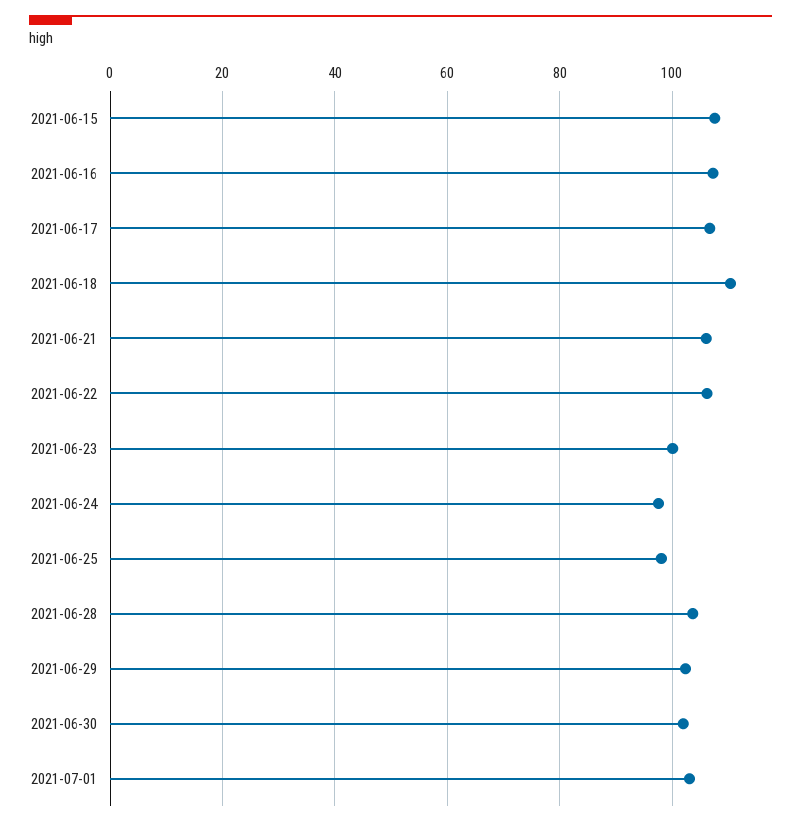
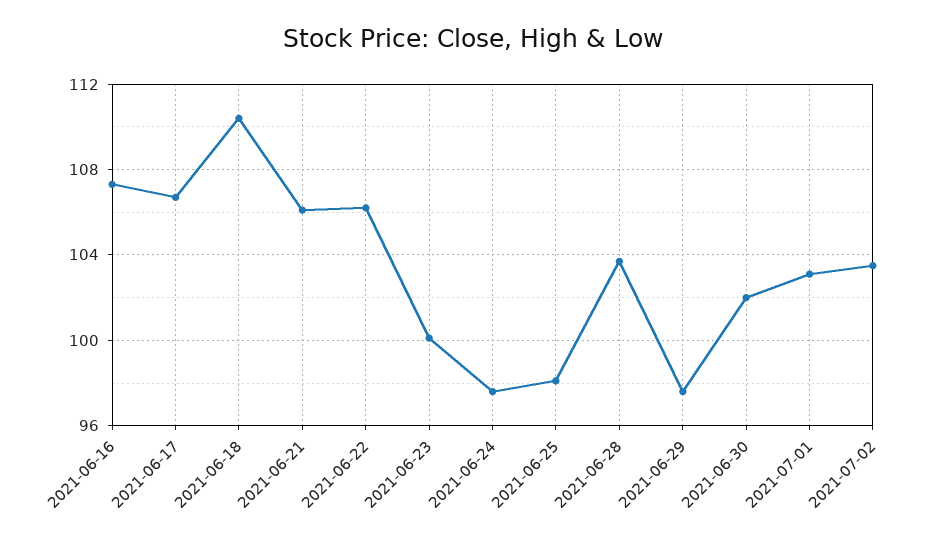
2021-06-15: 108 -> none
2021-06-29: 102 -> 97.5
2021-07-02: none -> 103.5

